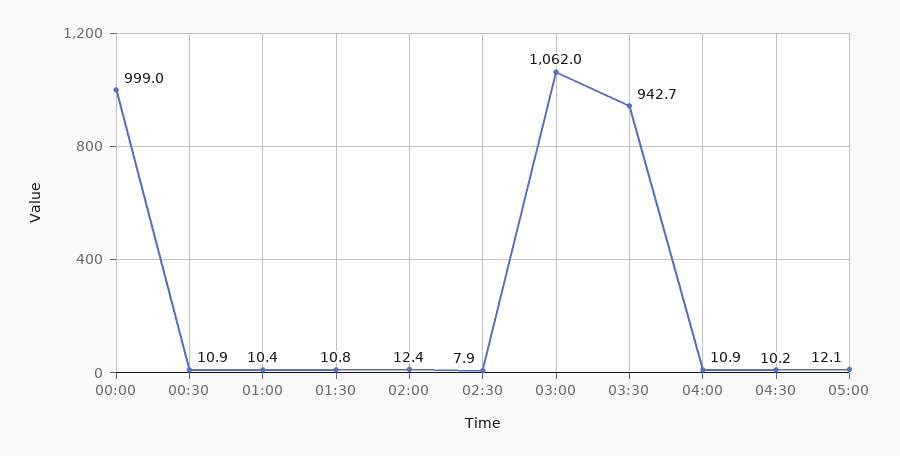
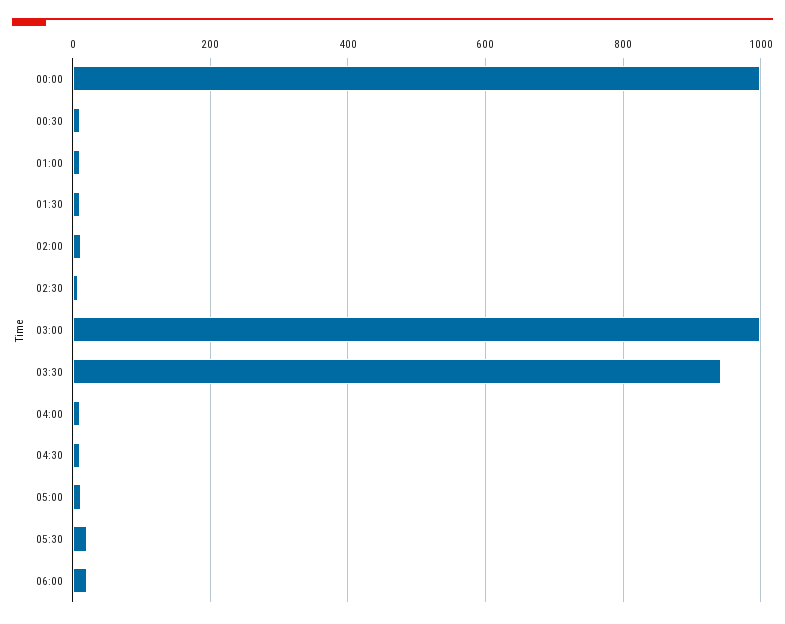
03:00: 1062 -> 1000
05:30: none -> 20
06:00: none -> 20

